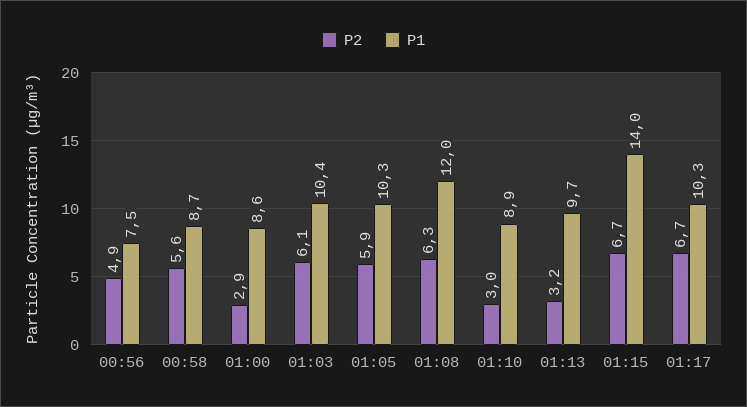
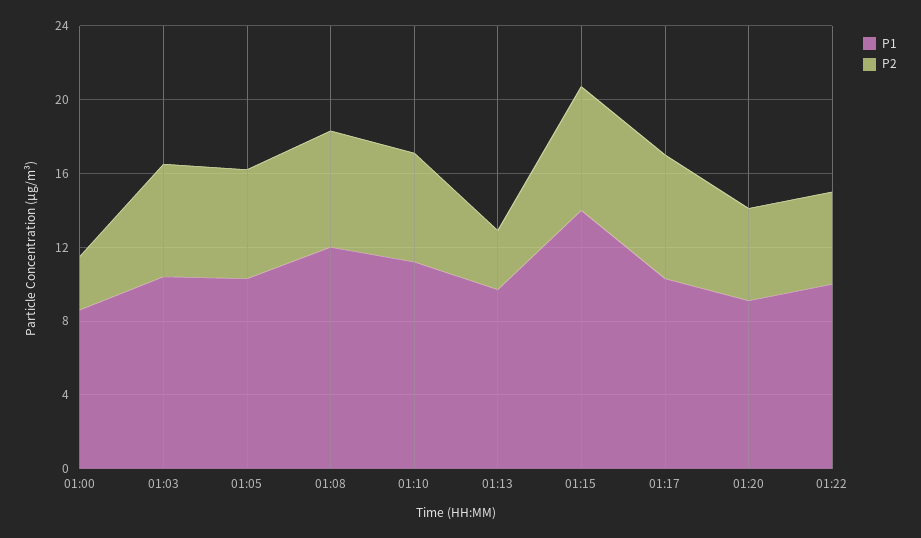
P2, 00:56: 4.9 -> none
P1, 00:56: 7.5 -> none
P2, 00:58: 5.6 -> none
P1, 00:58: 8.7 -> none
P2, 01:10: 3 -> 6
P1, 01:10: 8.9 -> 11
P1, 01:20: none -> 9
P2, 01:20: none -> 5
P1, 01:22: none -> 10
P2, 01:22: none -> 5

